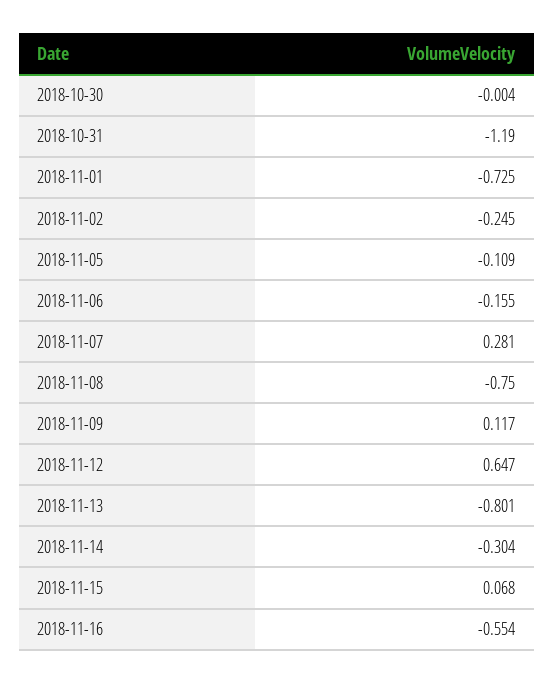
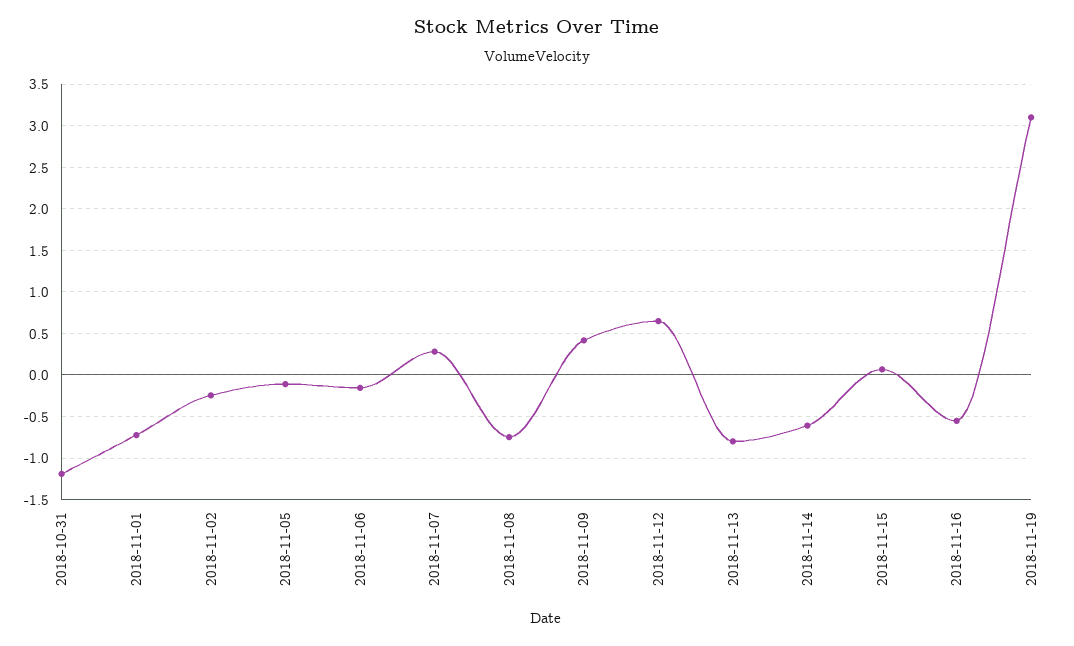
2018-10-30: -0.004 -> none
2018-11-09: 0.117 -> 0.4
2018-11-14: -0.304 -> -0.6
2018-11-19: none -> 3.1

